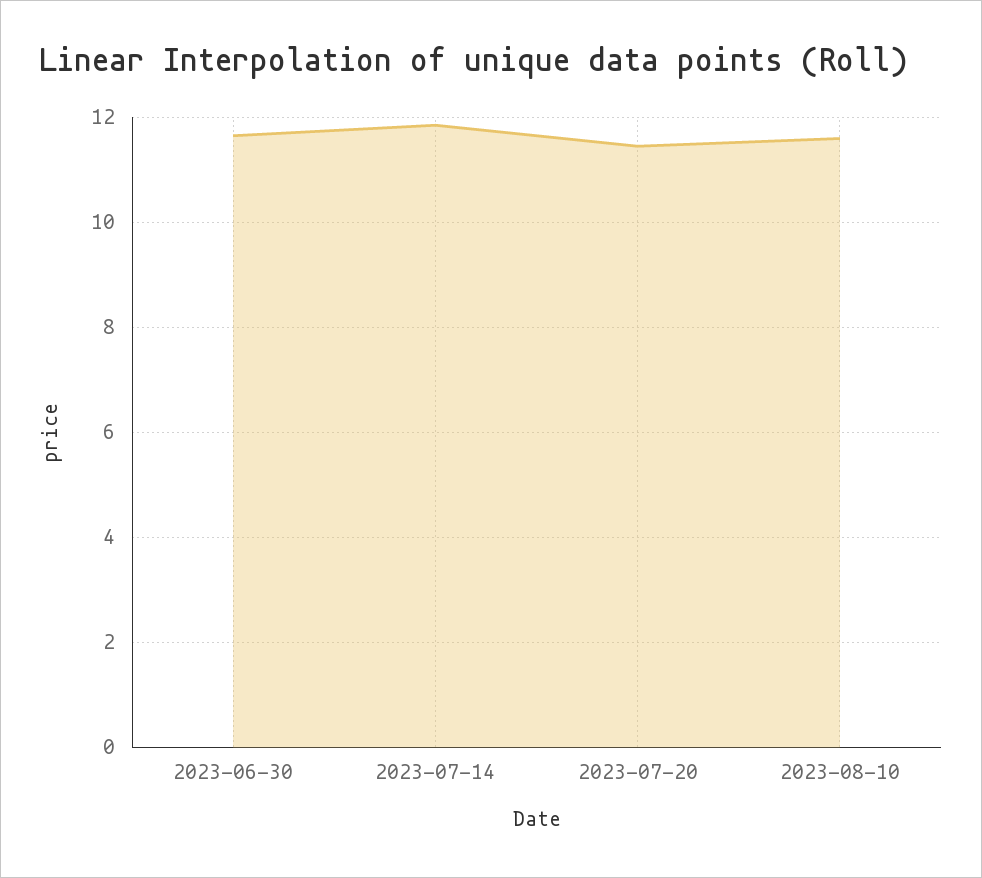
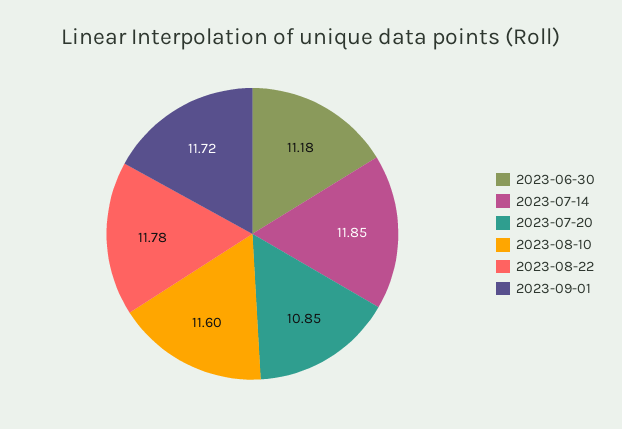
2023-06-30: 11.6 -> 11.18
2023-07-20: 11.4 -> 10.85
2023-08-22: none -> 11.78
2023-09-01: none -> 11.72

